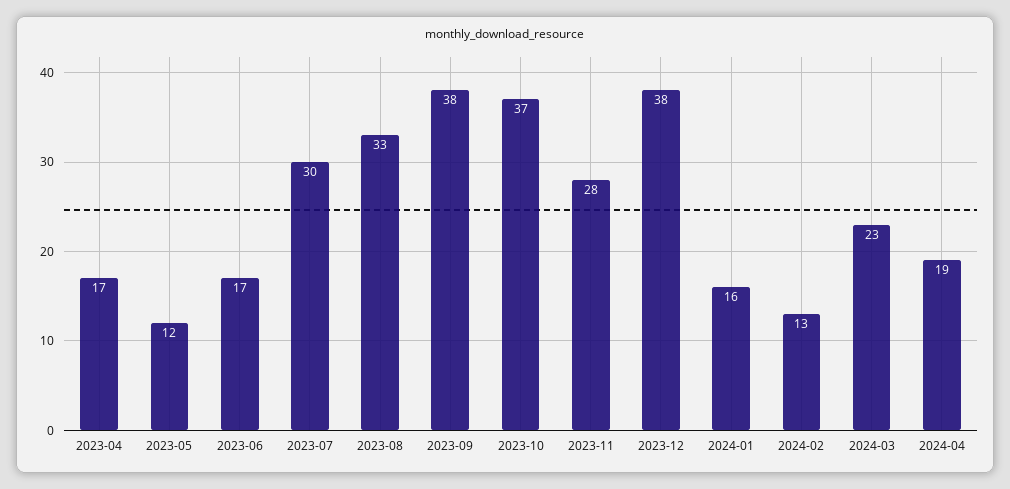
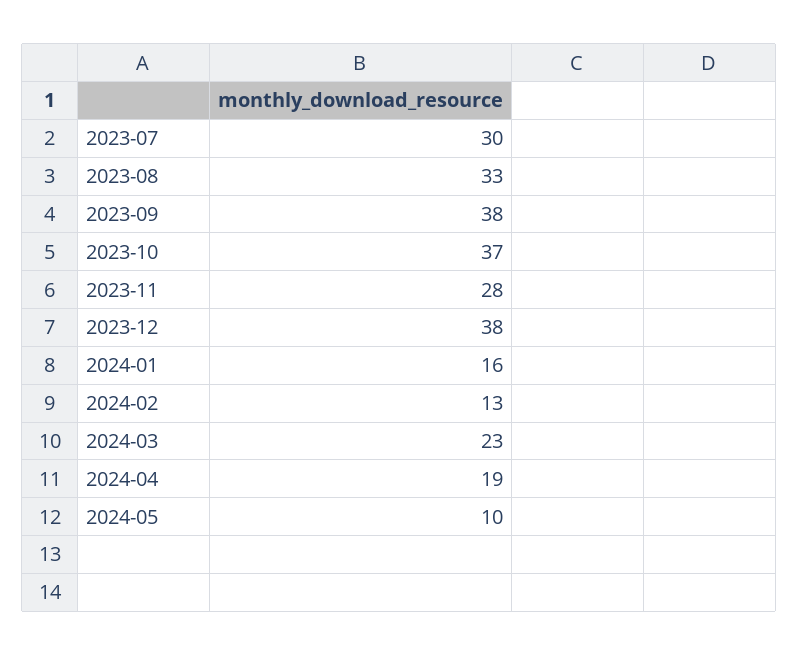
2023-04: 17 -> none
2023-05: 12 -> none
2023-06: 17 -> none
2024-05: none -> 10

